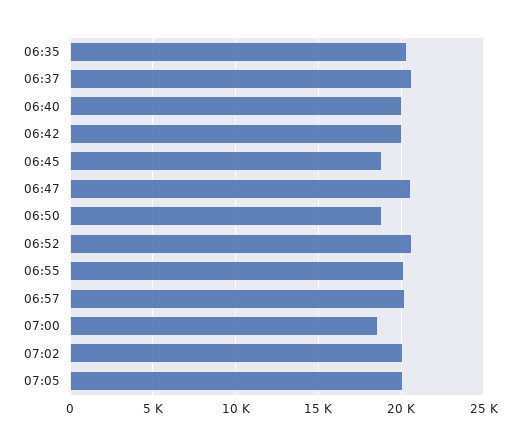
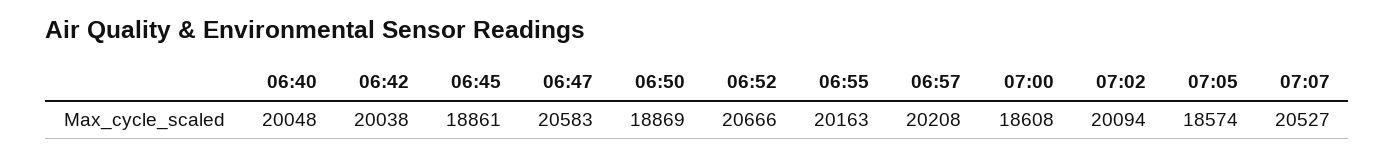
06:35: 20500 -> none
06:37: 20500 -> none
07:05: 20000 -> 18574
07:07: none -> 20527

